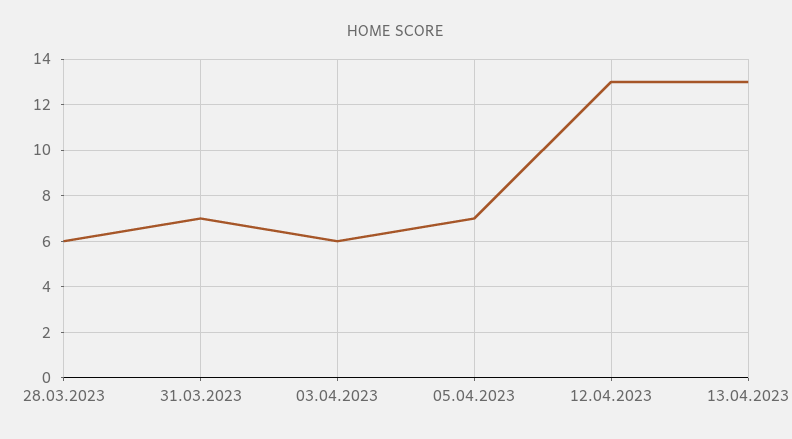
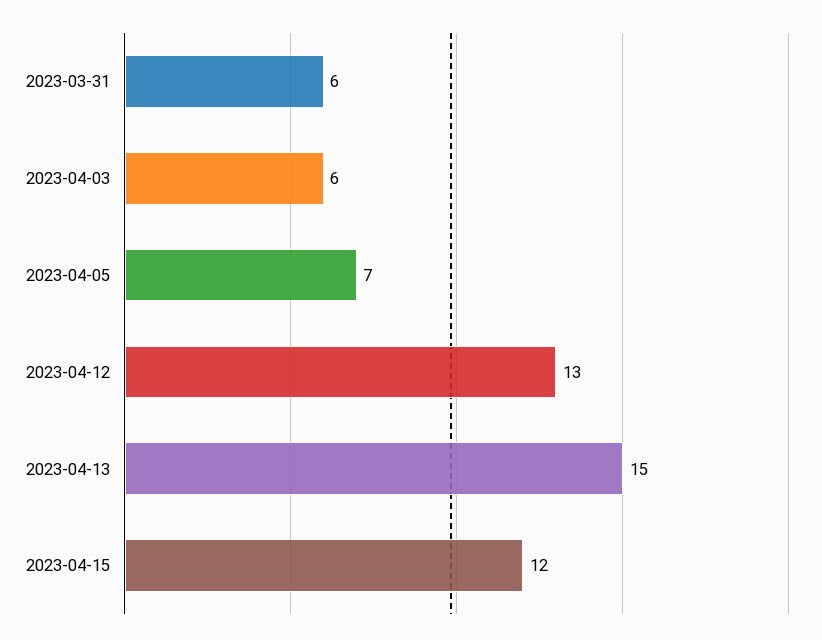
28.03.2023: 6 -> none
31.03.2023: 7 -> 6
13.04.2023: 13 -> 15
2023-04-15: none -> 12

